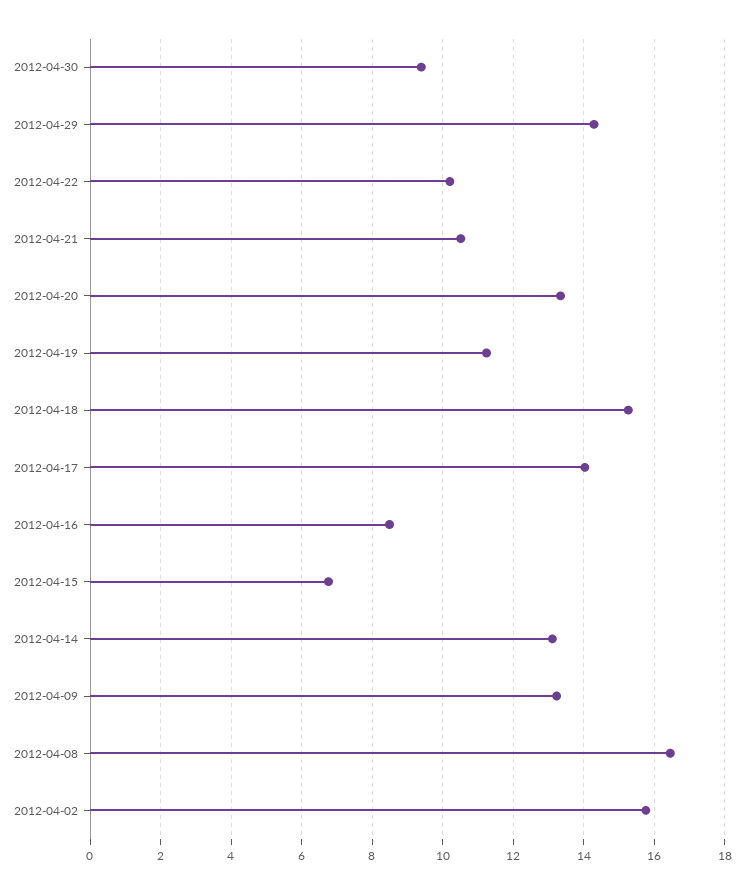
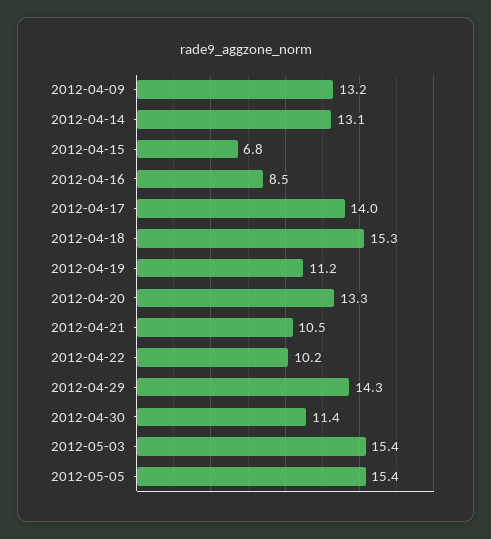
2012-04-30: 9.4 -> 11.4
2012-04-08: 16.4 -> none
2012-04-02: 15.8 -> none
2012-05-03: none -> 15.4
2012-05-05: none -> 15.4

